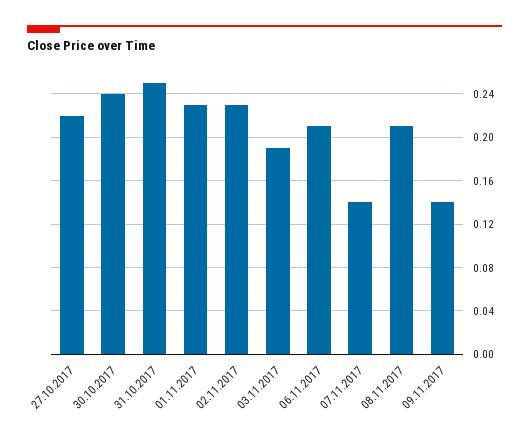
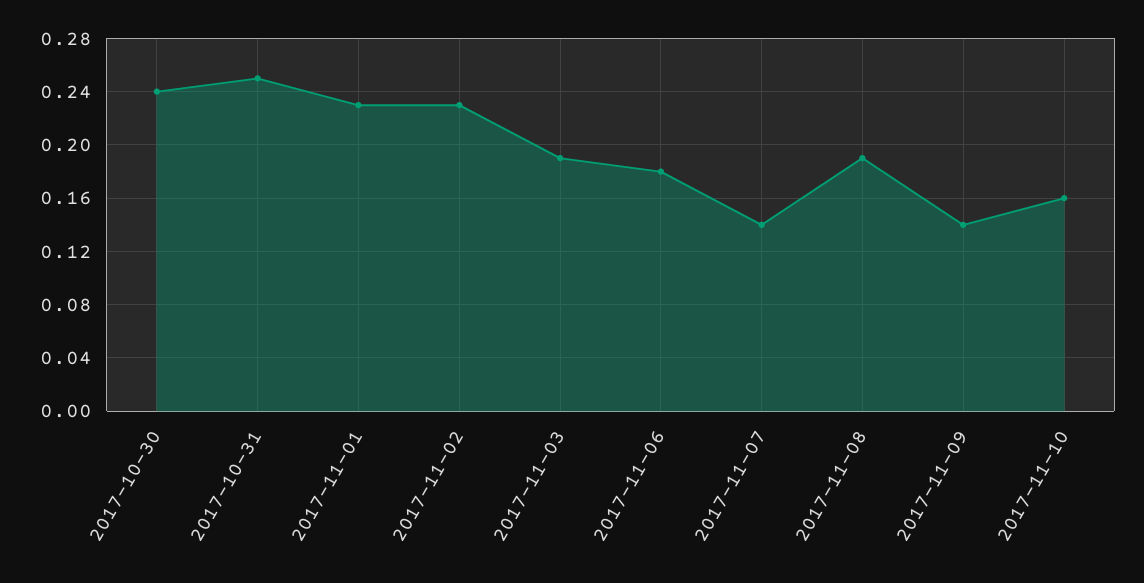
27.10.2017: 0.22 -> none
06.11.2017: 0.21 -> 0.18
08.11.2017: 0.21 -> 0.19
2017-11-10: none -> 0.16

